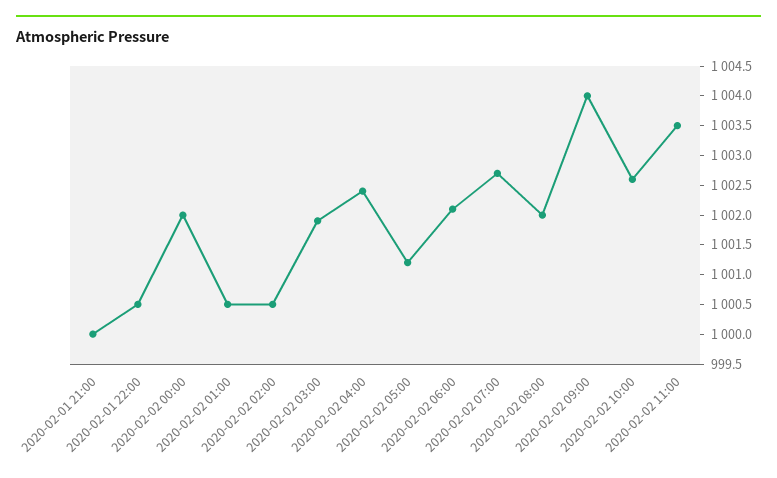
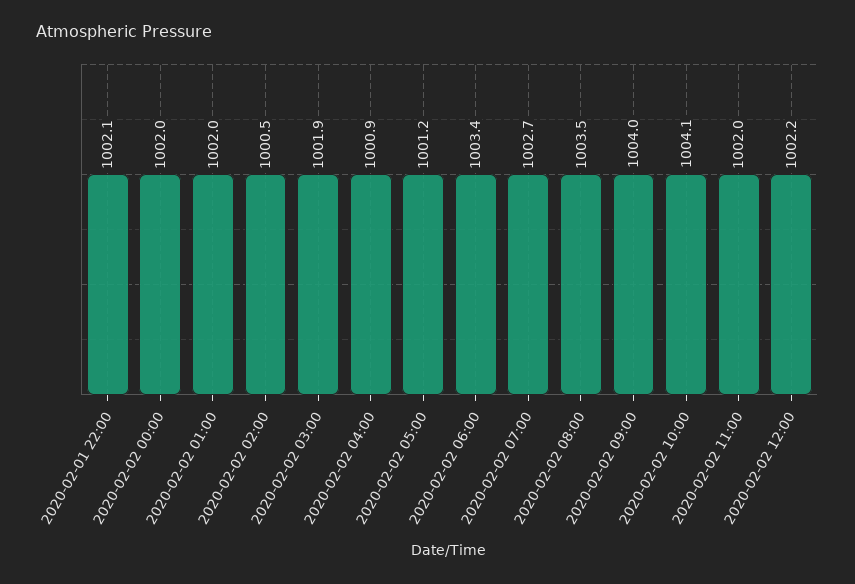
2020-02-01 21:00: 1000 -> none
2020-02-01 22:00: 1000.5 -> 1002.1
2020-02-02 01:00: 1000.5 -> 1002
2020-02-02 04:00: 1002.5 -> 1000.9
2020-02-02 06:00: 1002 -> 1003.4
2020-02-02 08:00: 1002 -> 1003.5
2020-02-02 10:00: 1002.5 -> 1004.1
2020-02-02 11:00: 1003.5 -> 1002
2020-02-02 12:00: none -> 1002.2

